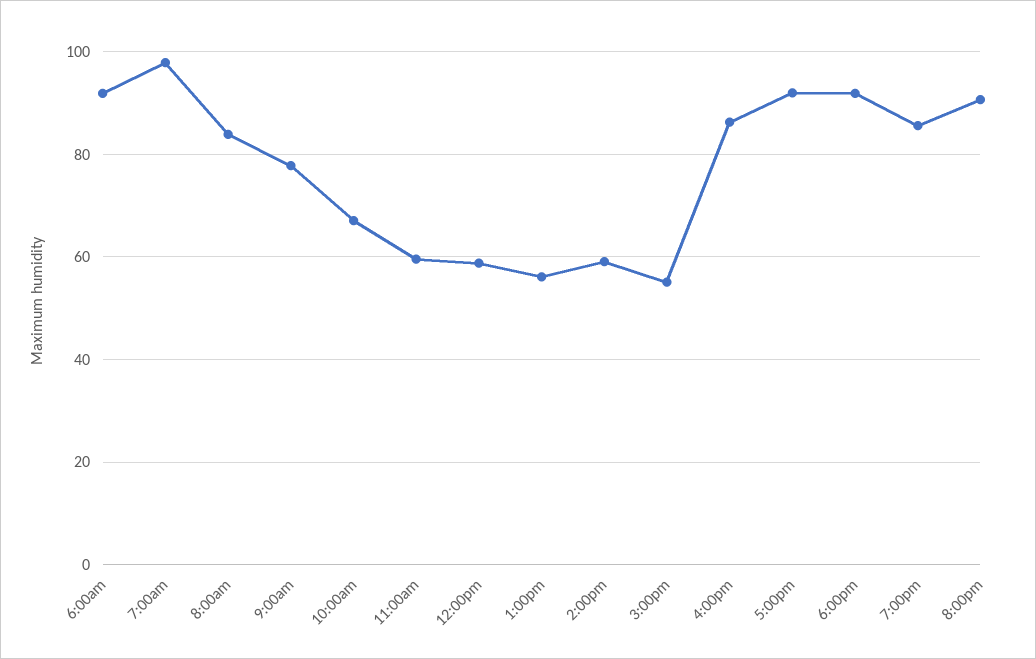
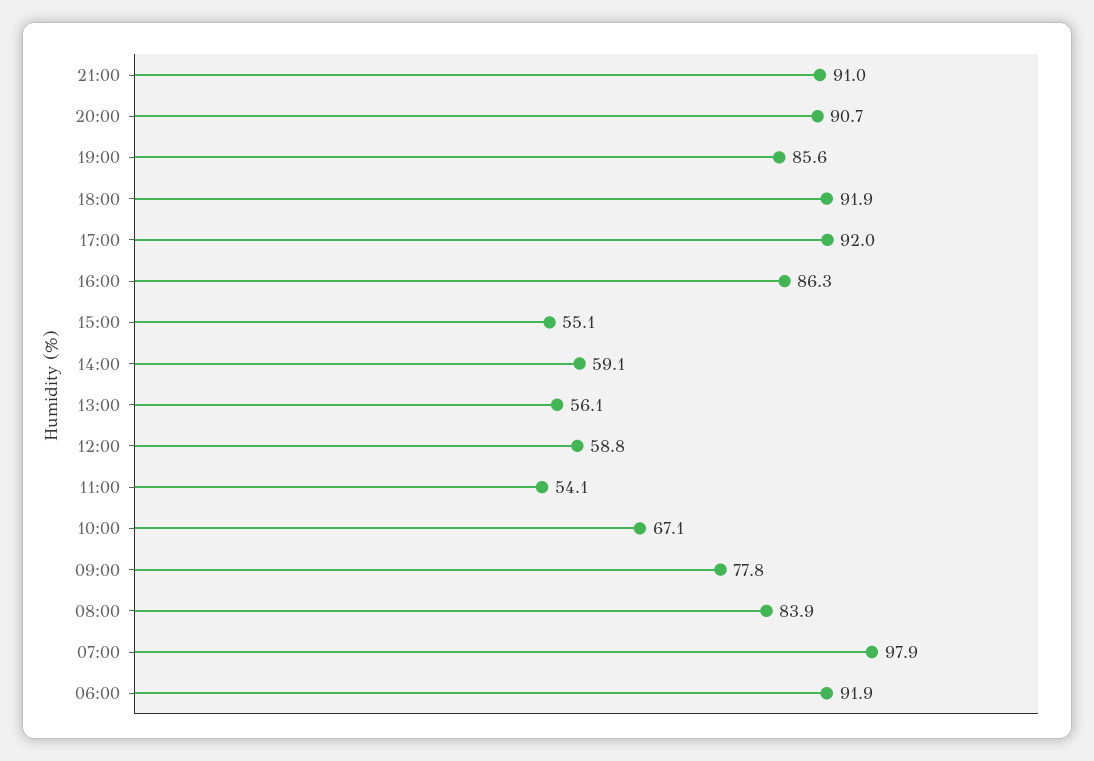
11:00am: 60 -> 54.1
21:00: none -> 91

